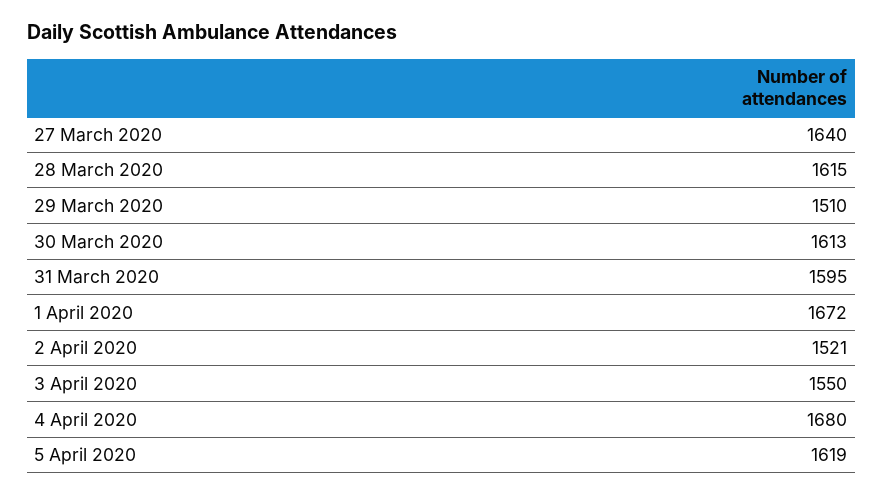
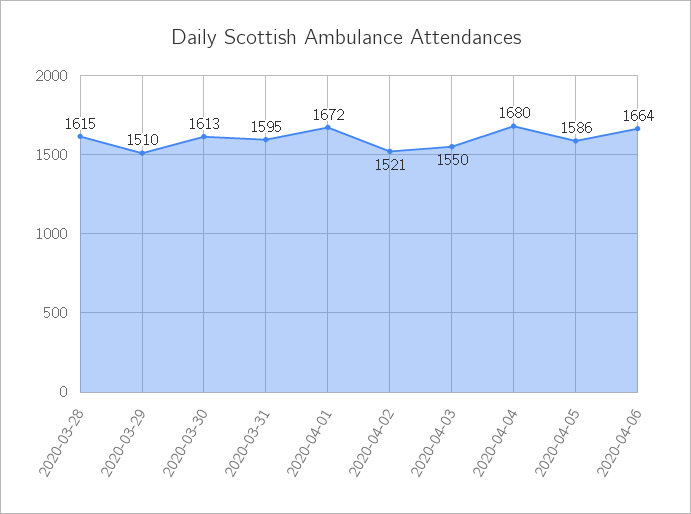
27 March 2020: 1640 -> none
5 April 2020: 1619 -> 1586
2020-04-06: none -> 1664

